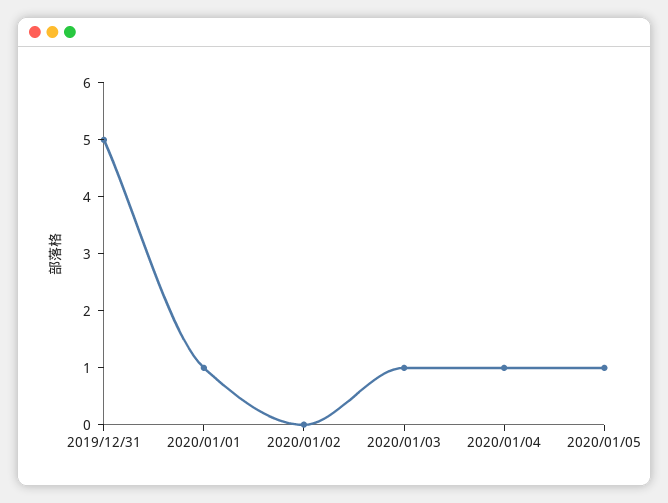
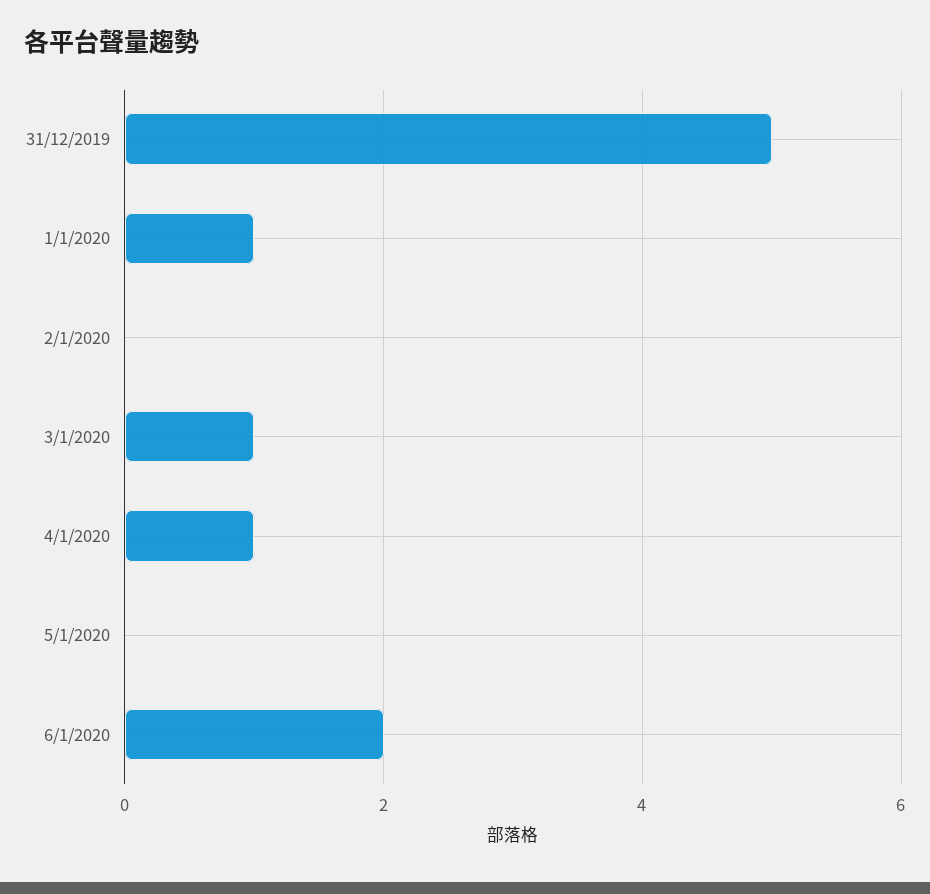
2020/01/05: 1 -> 0
6/1/2020: none -> 2

